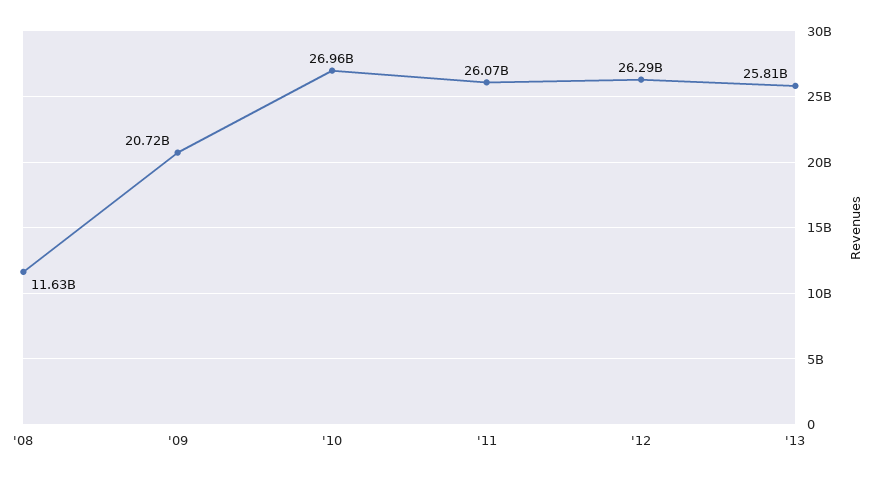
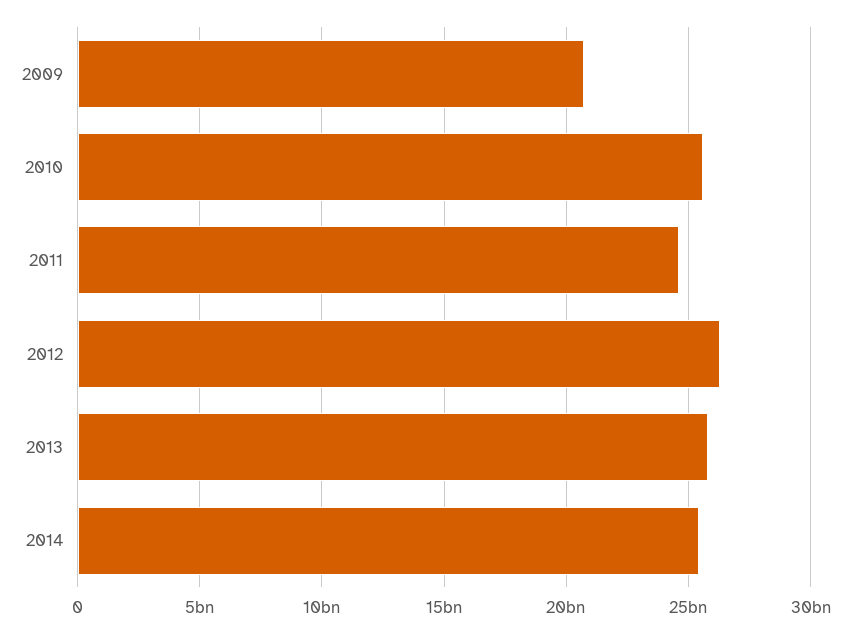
'08: 11630000000 -> none
'10: 26960000000 -> 25500000000
'11: 26070000000 -> 24500000000
2014: none -> 25500000000

